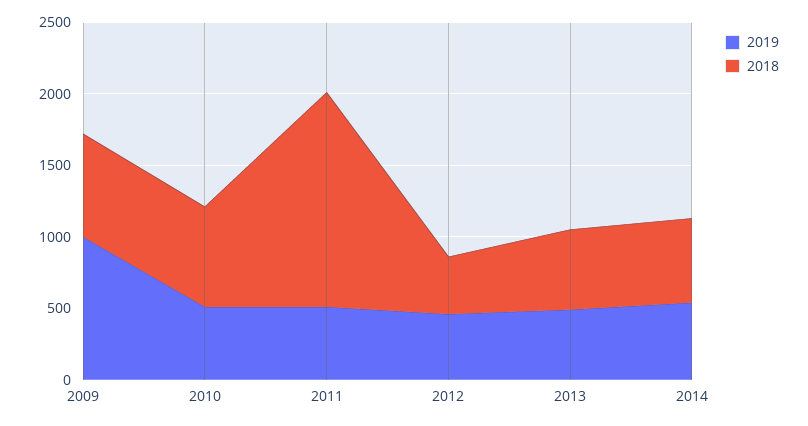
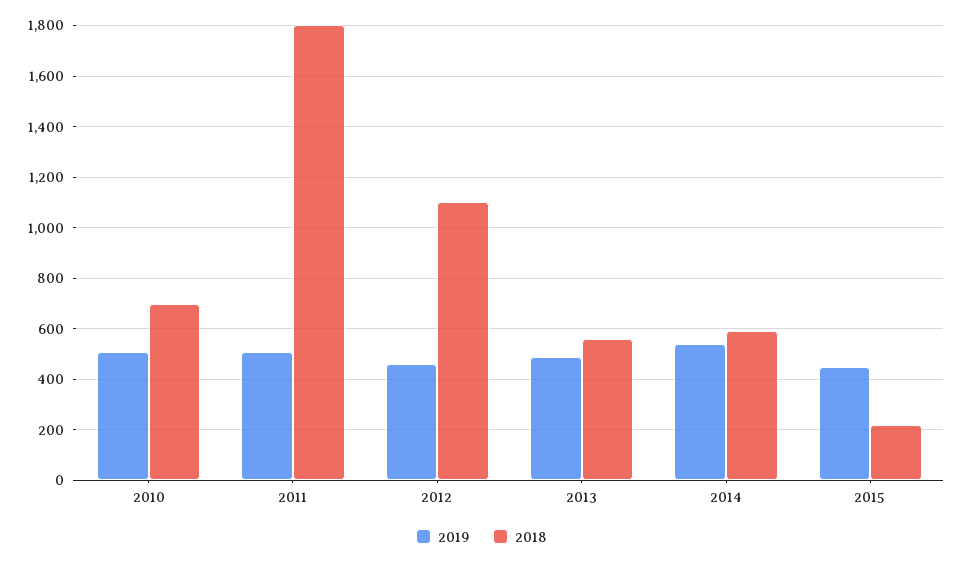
2019, 2009: 1000 -> none
2018, 2009: 700 -> none
2018, 2011: 1500 -> 1800
2018, 2012: 400 -> 1100
2019, 2015: none -> 450
2018, 2015: none -> 225

